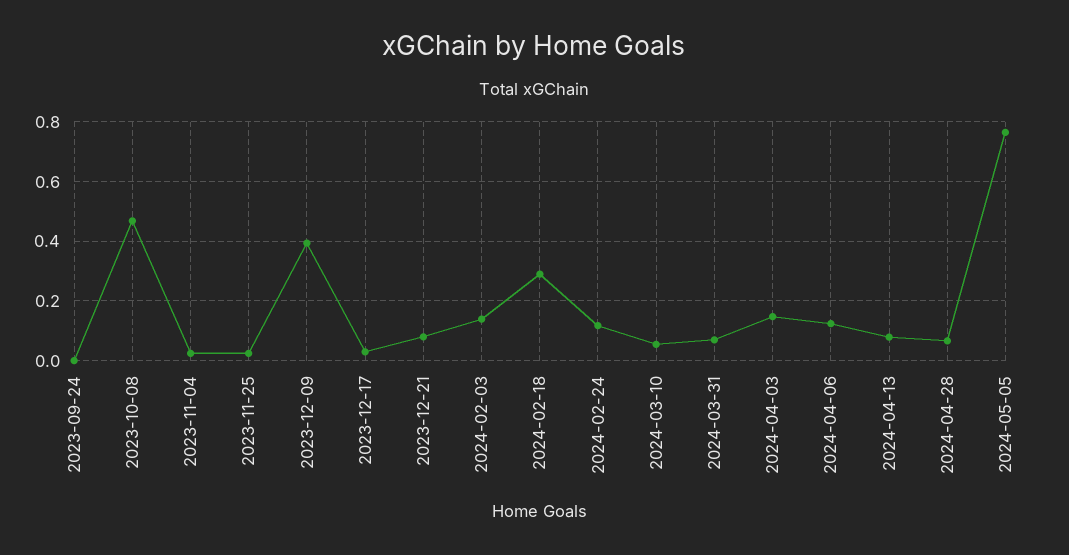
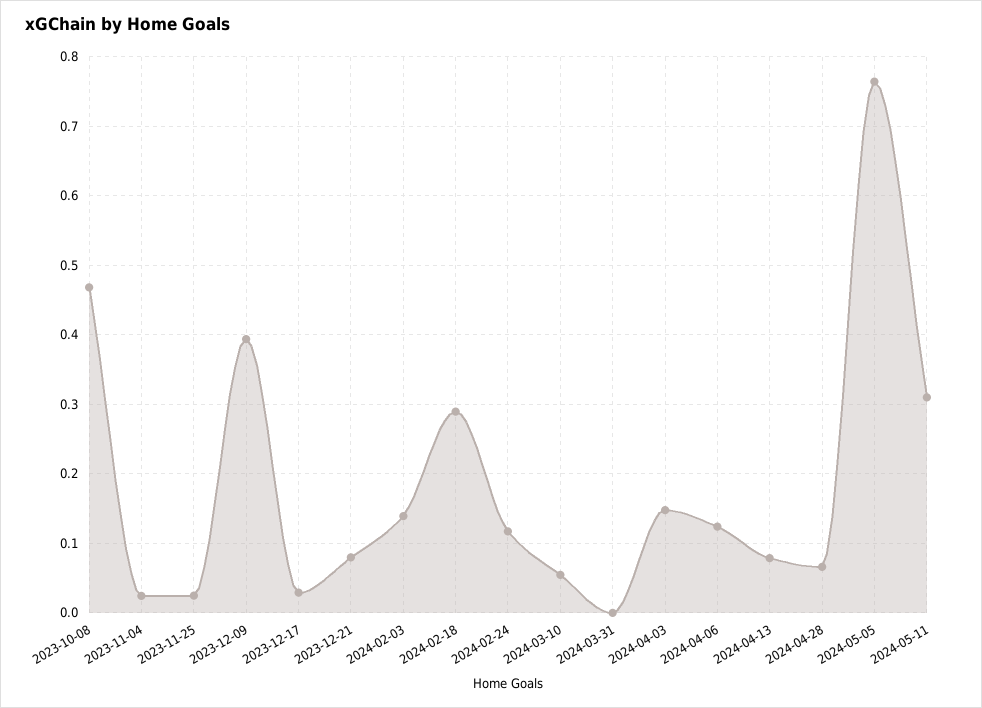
2023-09-24: 0 -> none
2024-03-31: 0.075 -> 0
2024-05-11: none -> 0.31

